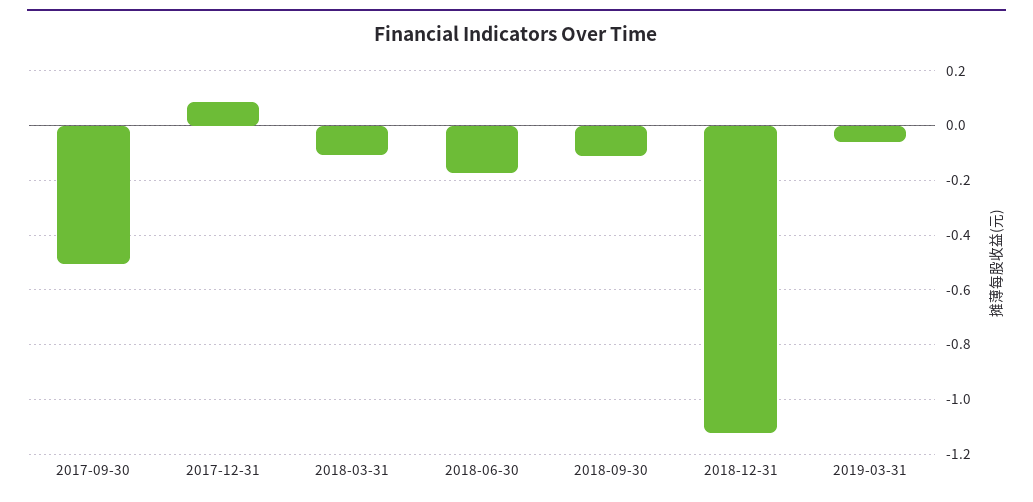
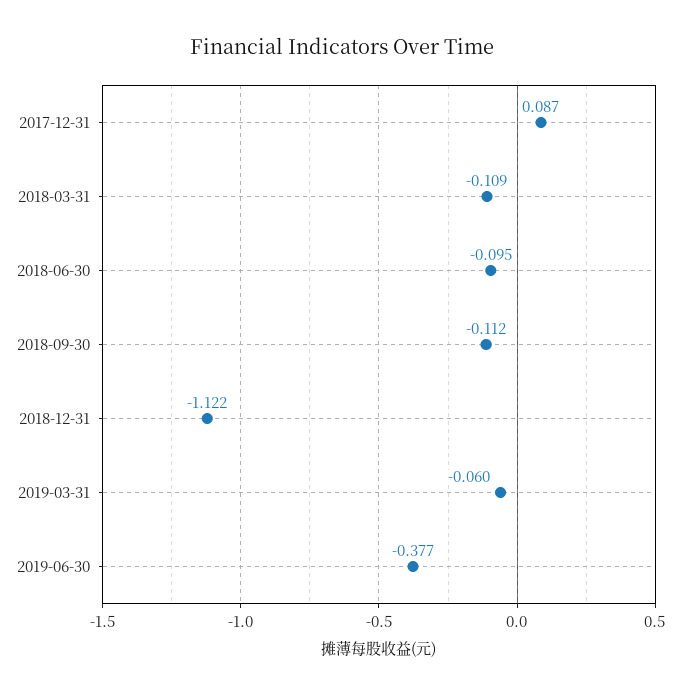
2017-09-30: -0.5 -> none
2018-06-30: -0.175 -> -0.095
2019-06-30: none -> -0.377

